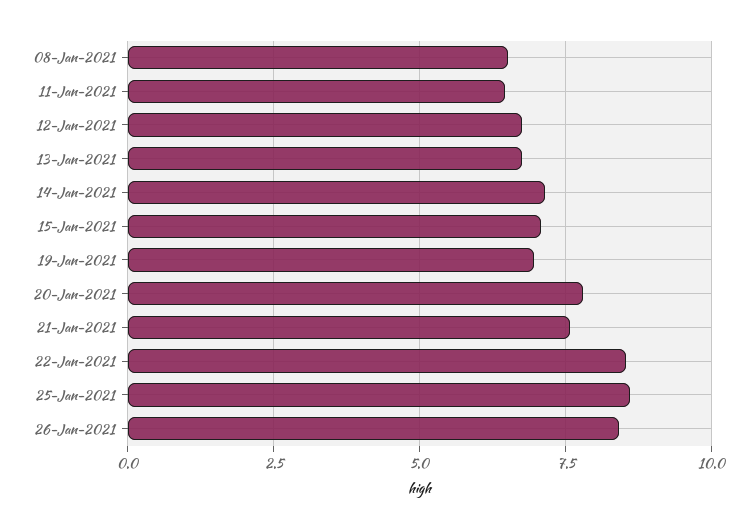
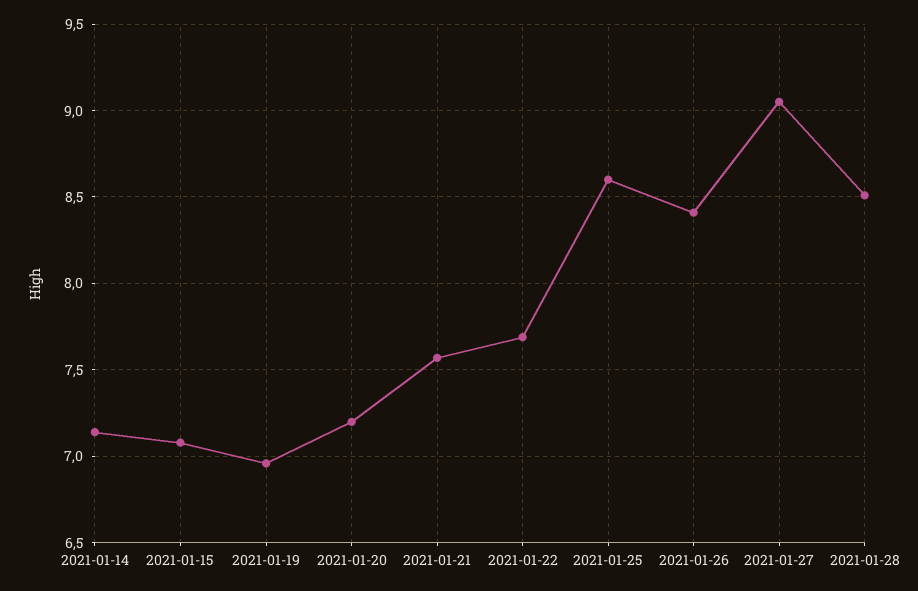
08-Jan-2021: 6.5 -> none
11-Jan-2021: 6.5 -> none
12-Jan-2021: 6.75 -> none
13-Jan-2021: 6.75 -> none
20-Jan-2021: 7.75 -> 7.2
22-Jan-2021: 8.5 -> 7.7
2021-01-27: none -> 9.05
2021-01-28: none -> 8.5

